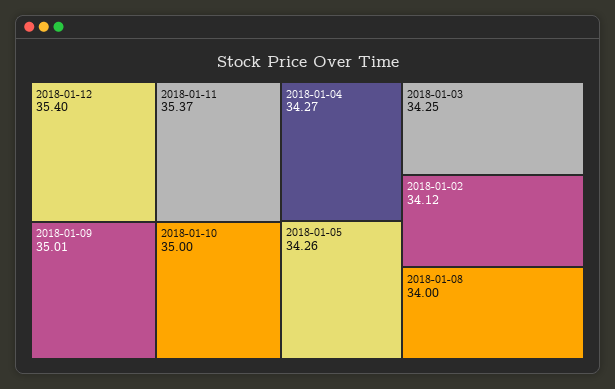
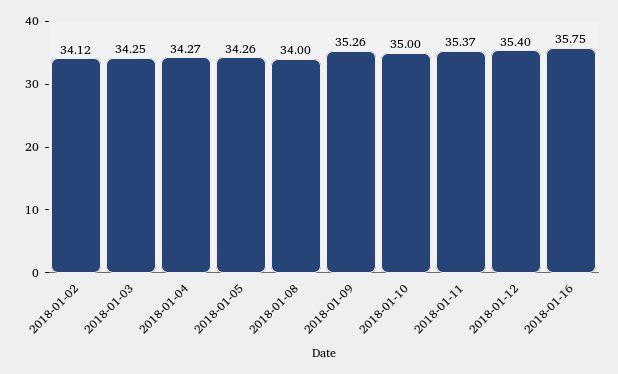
2018-01-09: 35.01 -> 35.26
2018-01-16: none -> 35.75

